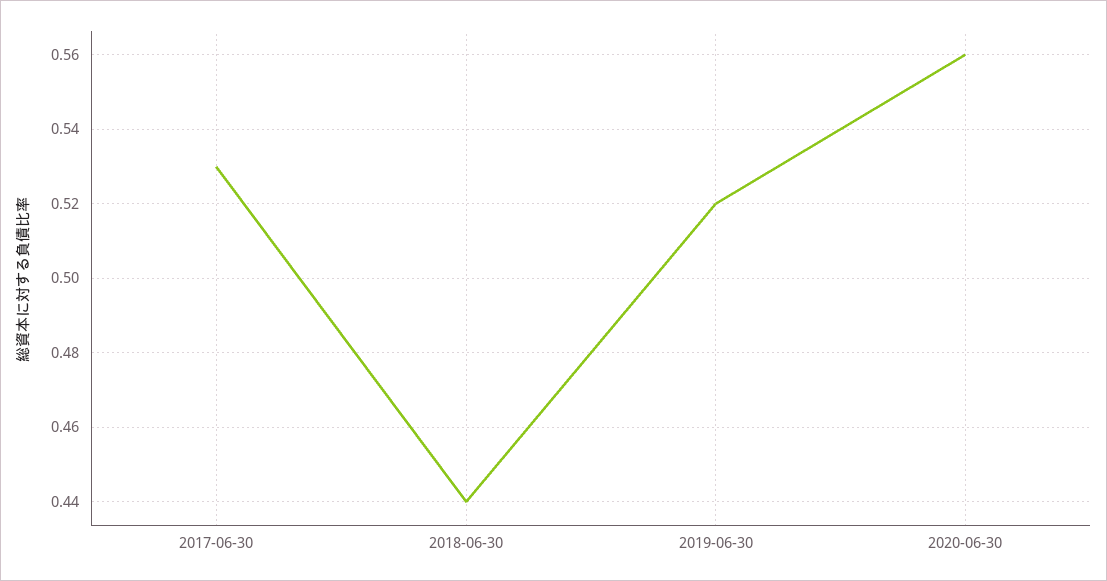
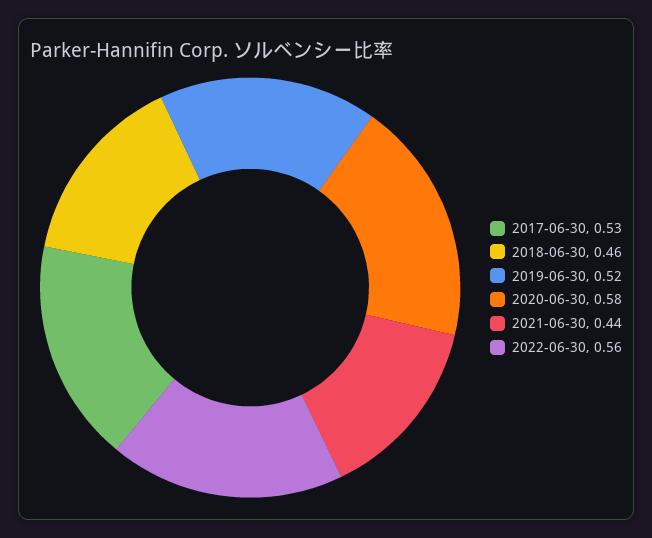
2018-06-30: 0.44 -> 0.46
2020-06-30: 0.56 -> 0.58
2021-06-30: none -> 0.44
2022-06-30: none -> 0.56

